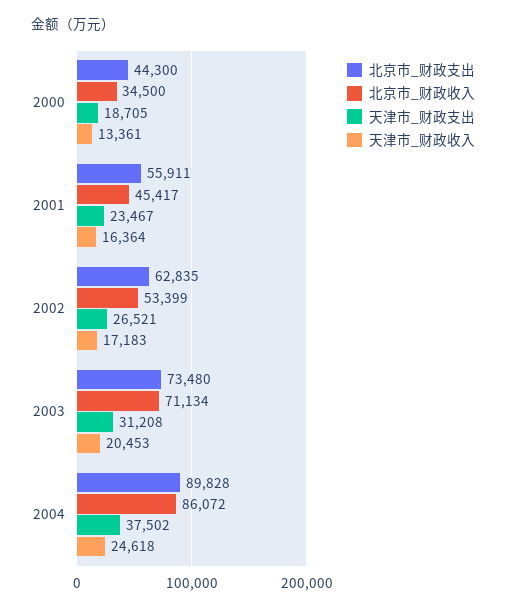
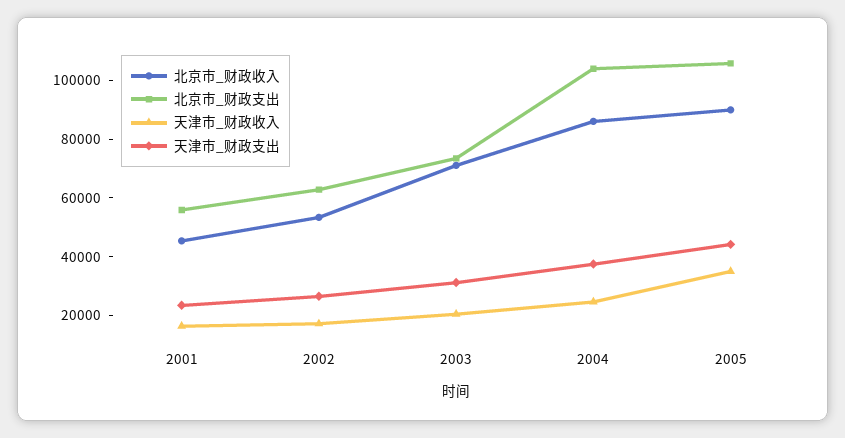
北京市_财政支出, 2000: 44300 -> none
北京市_财政收入, 2000: 34500 -> none
天津市_财政支出, 2000: 18705 -> none
天津市_财政收入, 2000: 13361 -> none
北京市_财政支出, 2004: 89828 -> 105000
北京市_财政收入, 2005: none -> 90000
北京市_财政支出, 2005: none -> 105000
天津市_财政收入, 2005: none -> 35000
天津市_财政支出, 2005: none -> 45000

